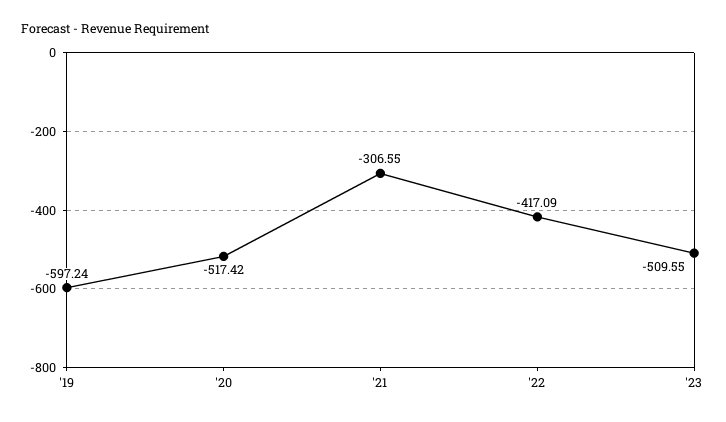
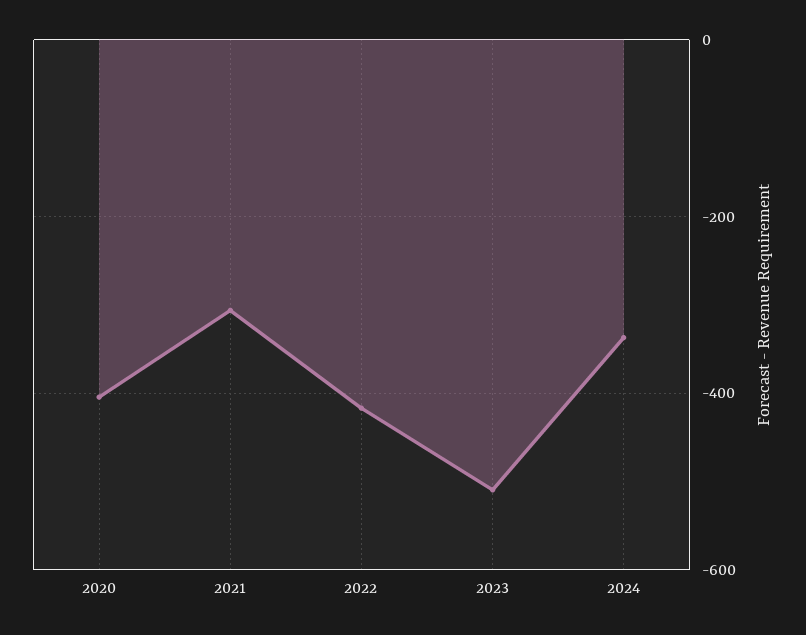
'19: -597.24 -> none
'20: -517.42 -> -400
2024: none -> -340

